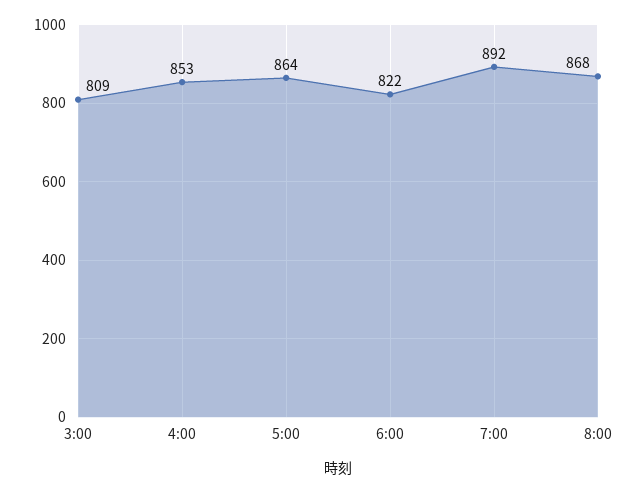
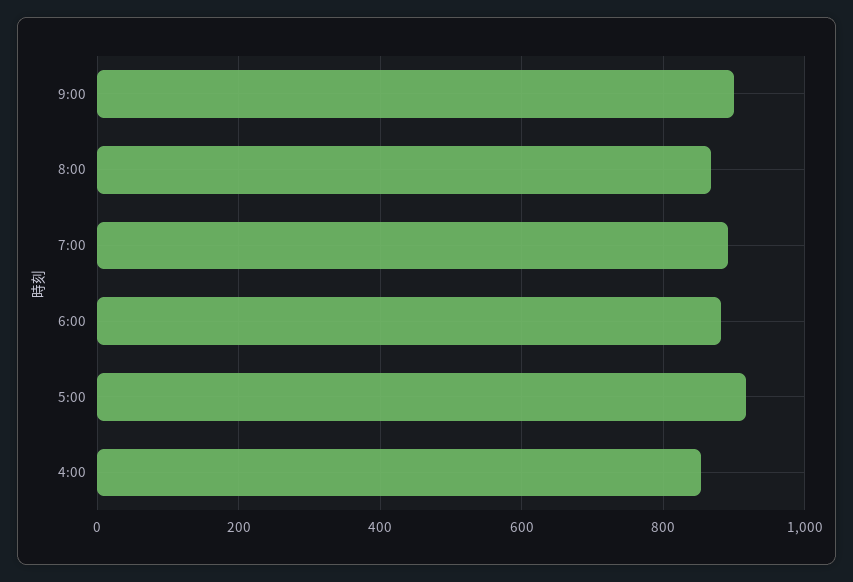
3:00: 809 -> none
5:00: 864 -> 920
6:00: 822 -> 880
9:00: none -> 900

